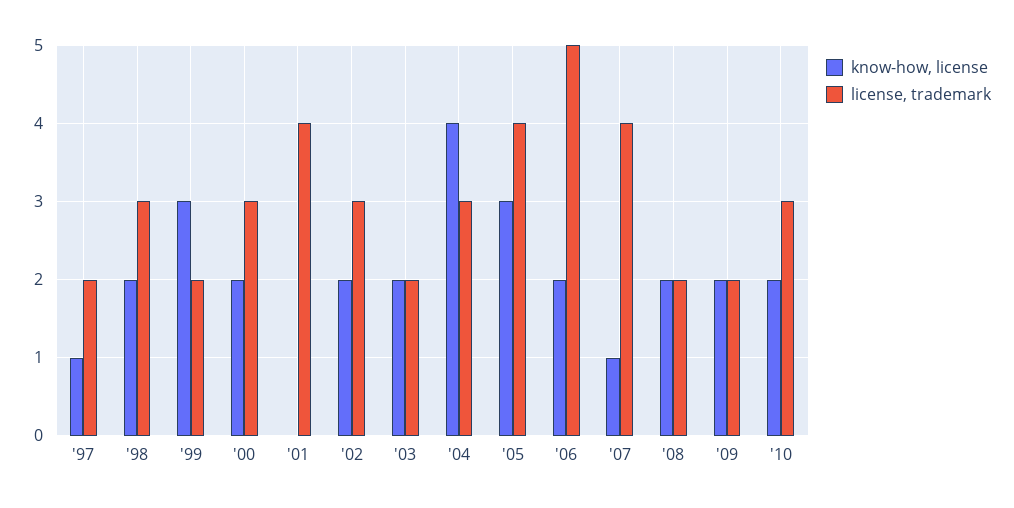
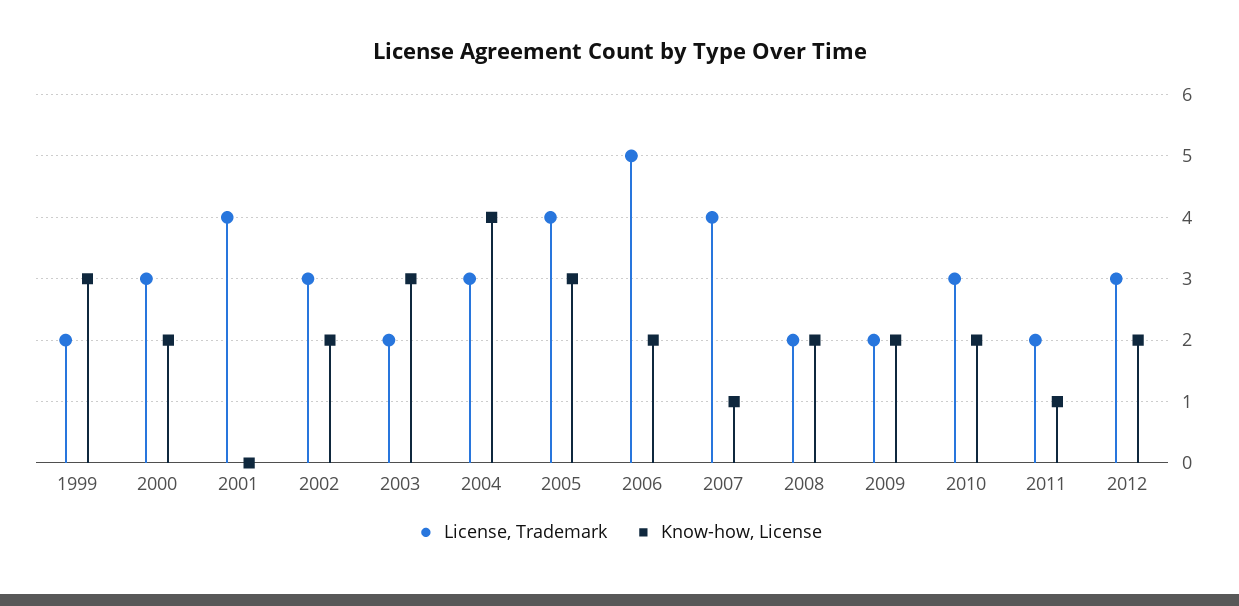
know-how, license, '97: 1 -> none
license, trademark, '97: 2 -> none
know-how, license, '98: 2 -> none
license, trademark, '98: 3 -> none
know-how, license, '03: 2 -> 3
license, trademark, 2011: none -> 2
know-how, license, 2011: none -> 1
license, trademark, 2012: none -> 3
know-how, license, 2012: none -> 2

